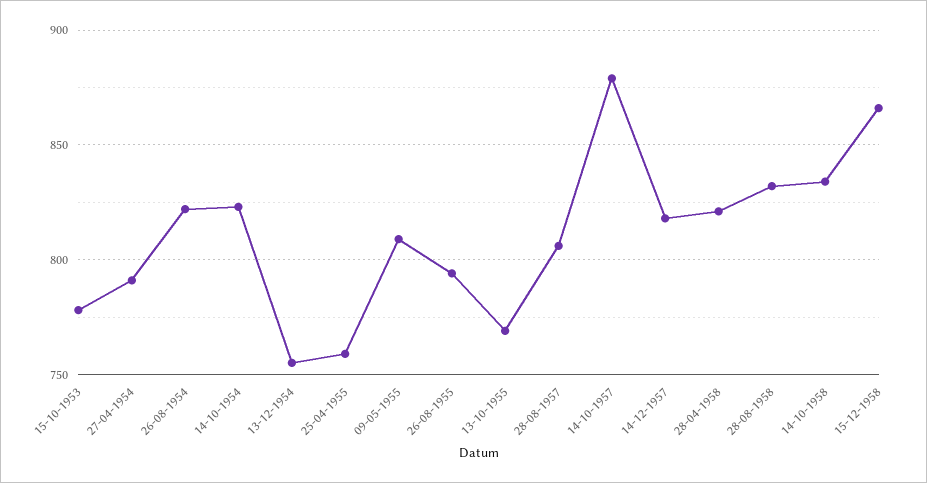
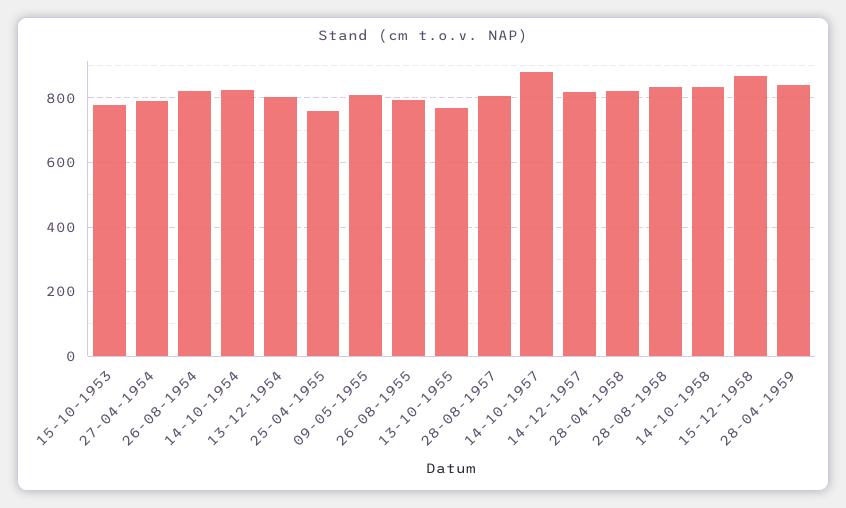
13-12-1954: 755 -> 800
28-04-1959: none -> 840

